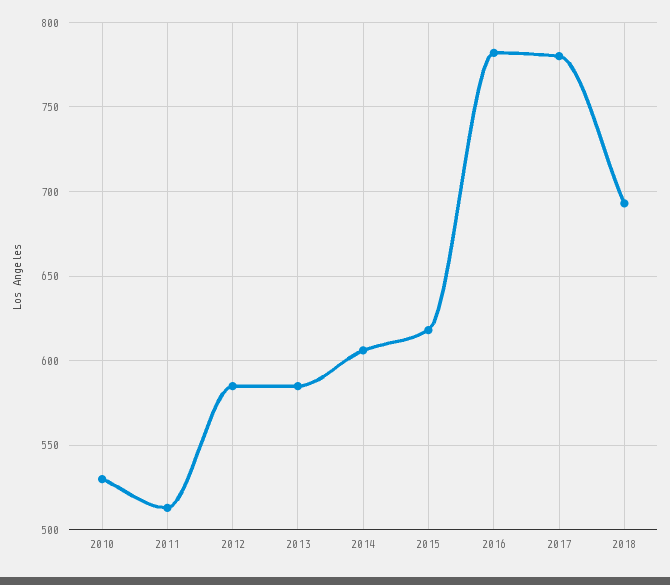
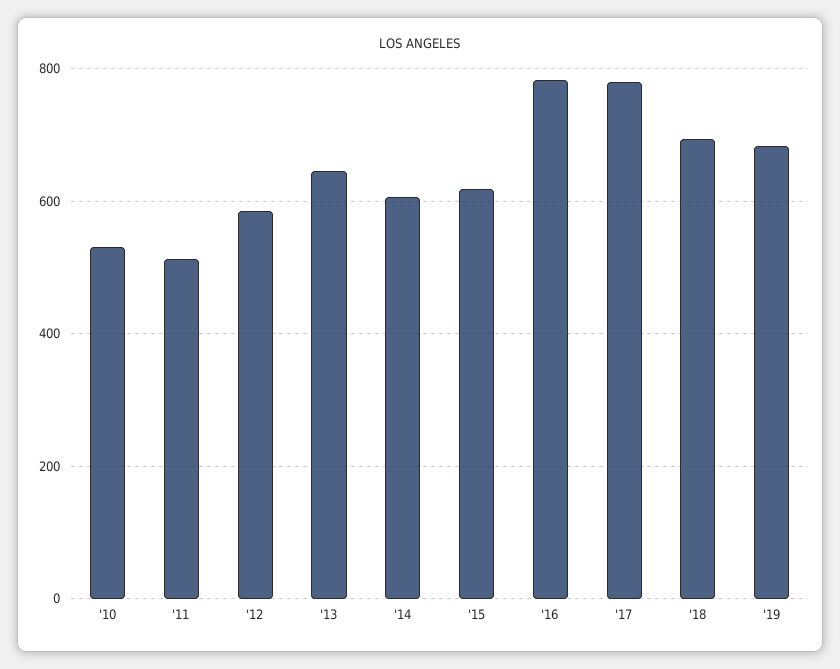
2013: 585 -> 640
'19: none -> 680

